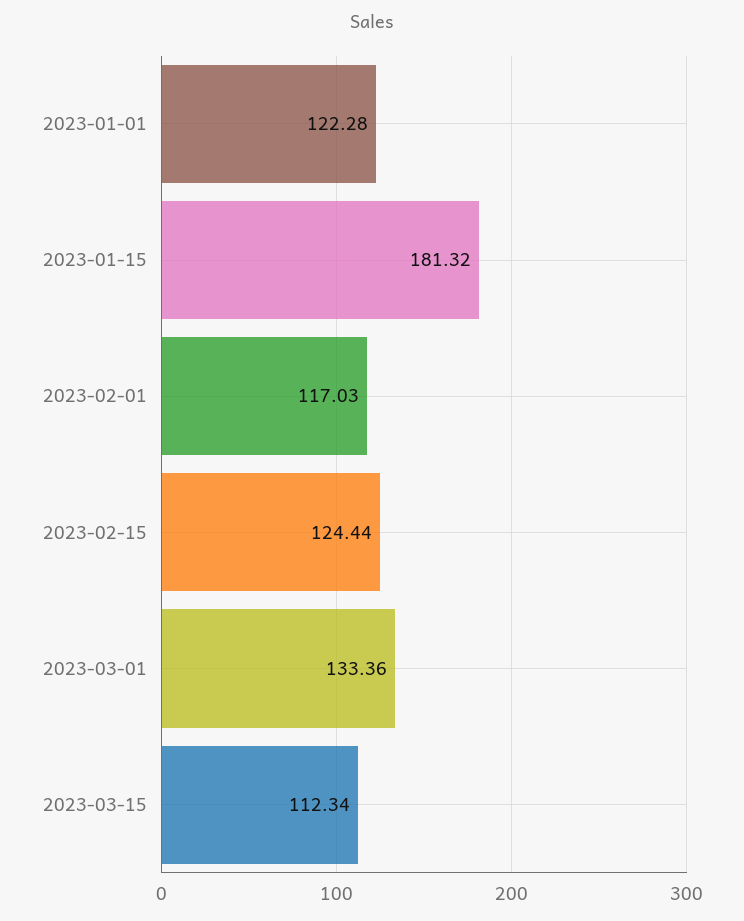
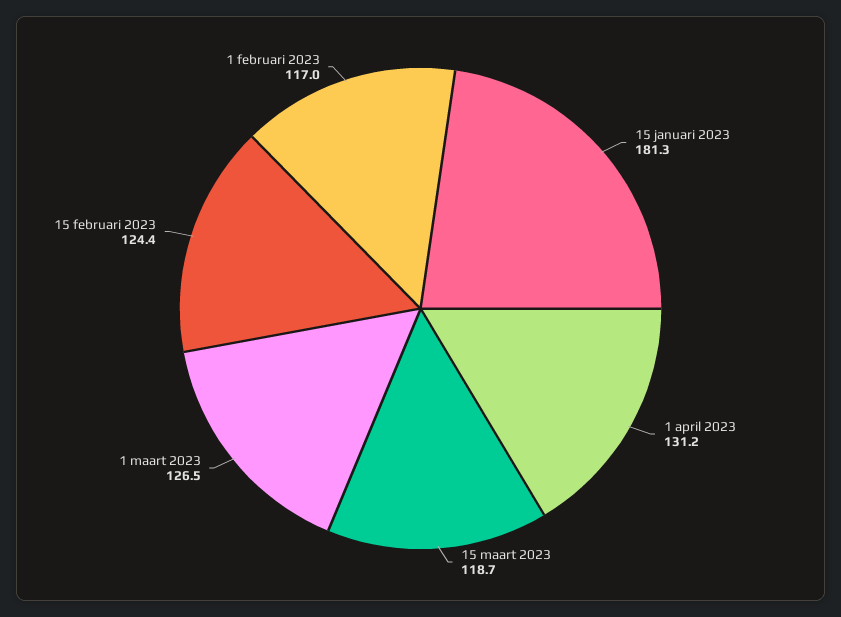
2023-01-01: 122.28 -> none
2023-03-01: 133.36 -> 126.5
2023-03-15: 112.34 -> 118.7
1 april 2023: none -> 131.2

